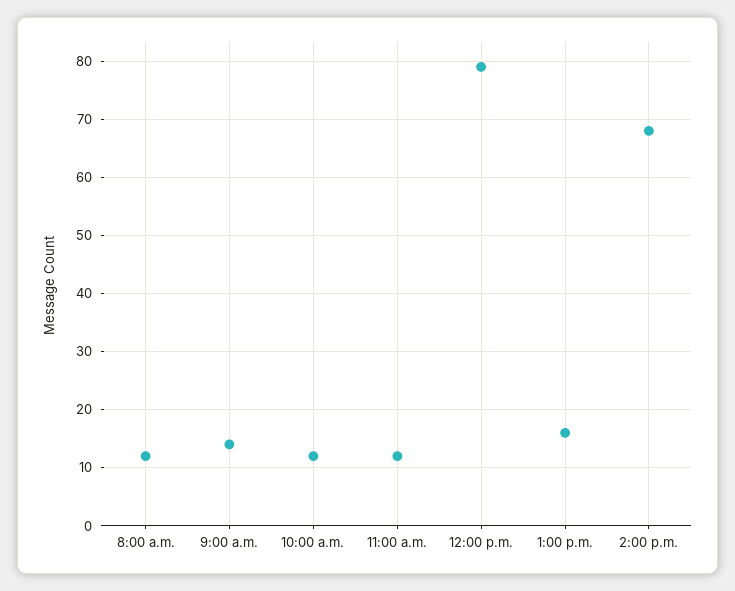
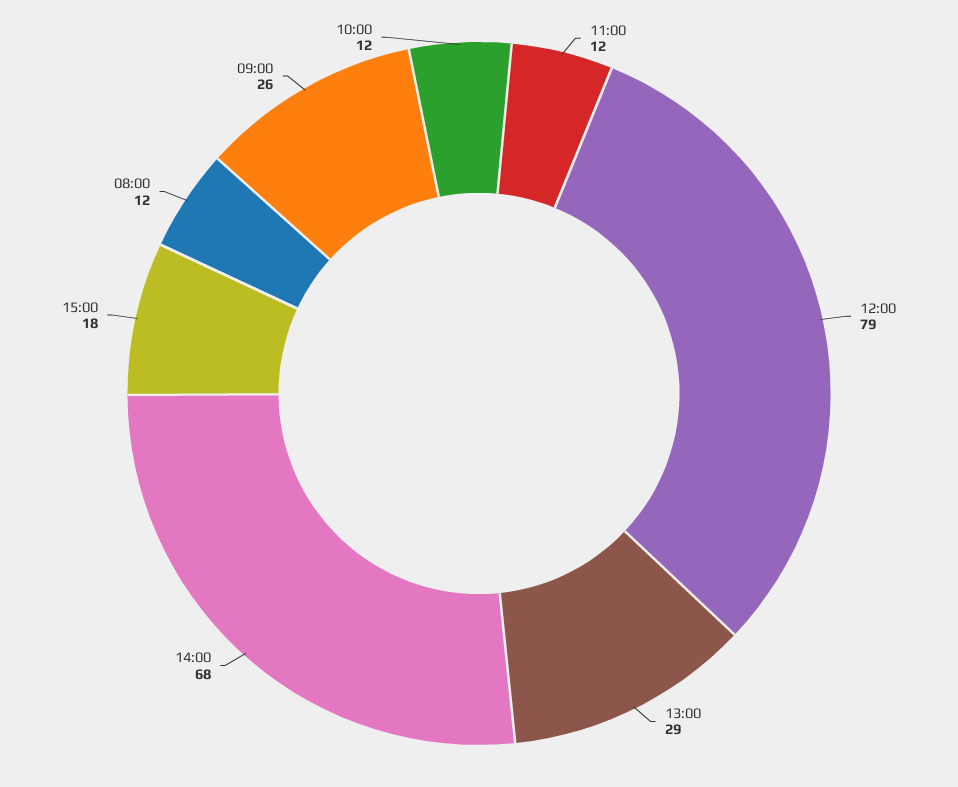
9:00 a.m.: 15 -> 26
1:00 p.m.: 15 -> 29
15:00: none -> 18

